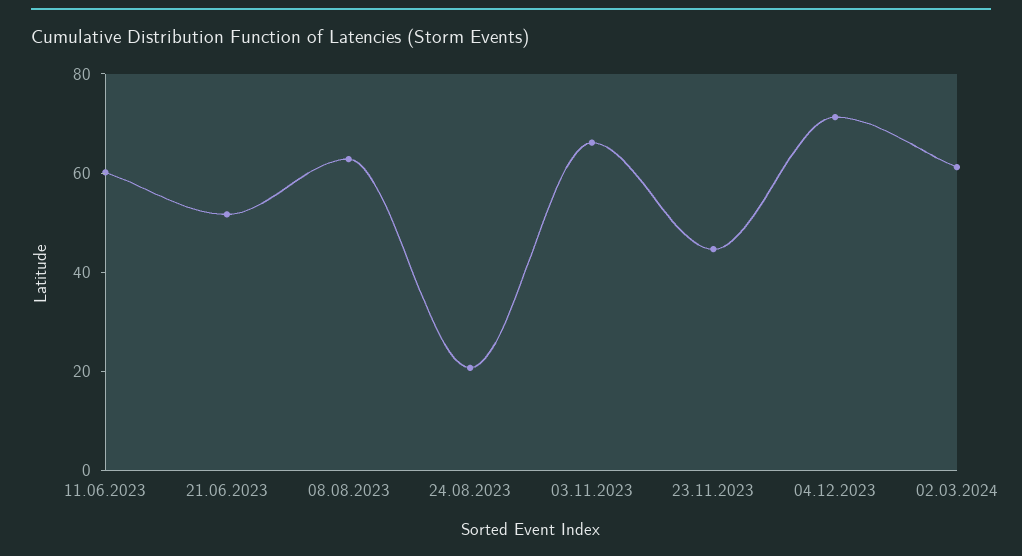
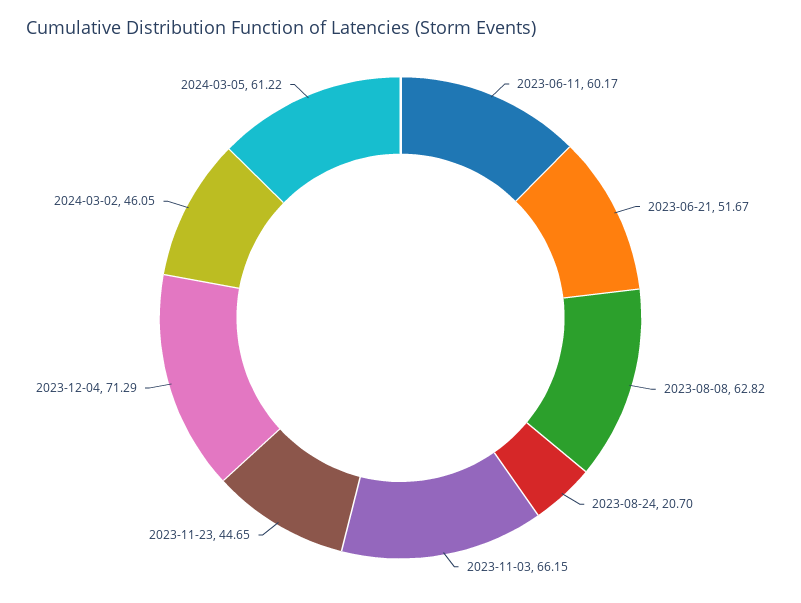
02.03.2024: 60 -> 46.05
2024-03-05: none -> 61.22

